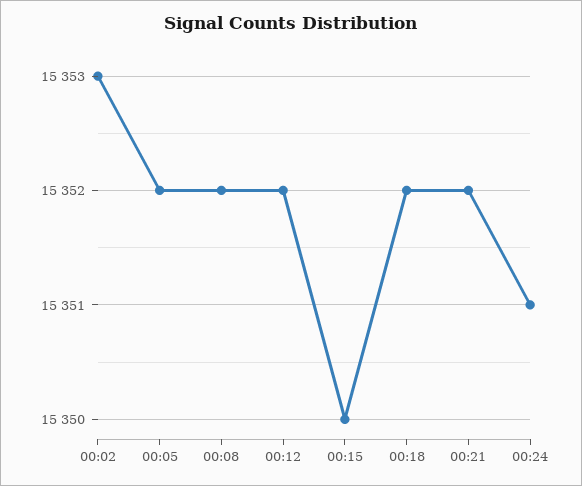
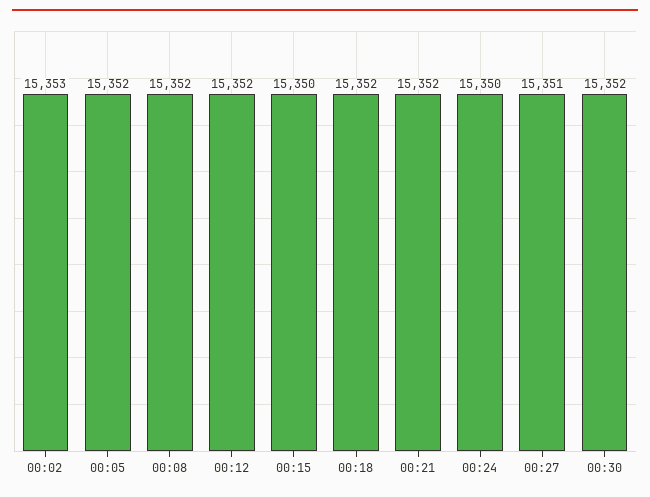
00:24: 15351 -> 15350
00:27: none -> 15351
00:30: none -> 15352

